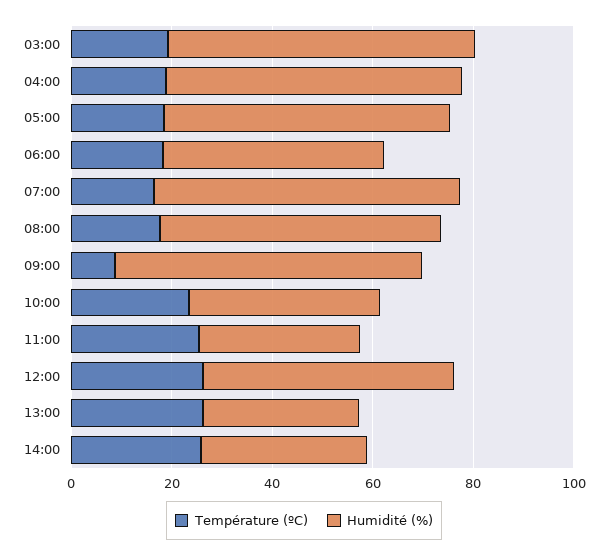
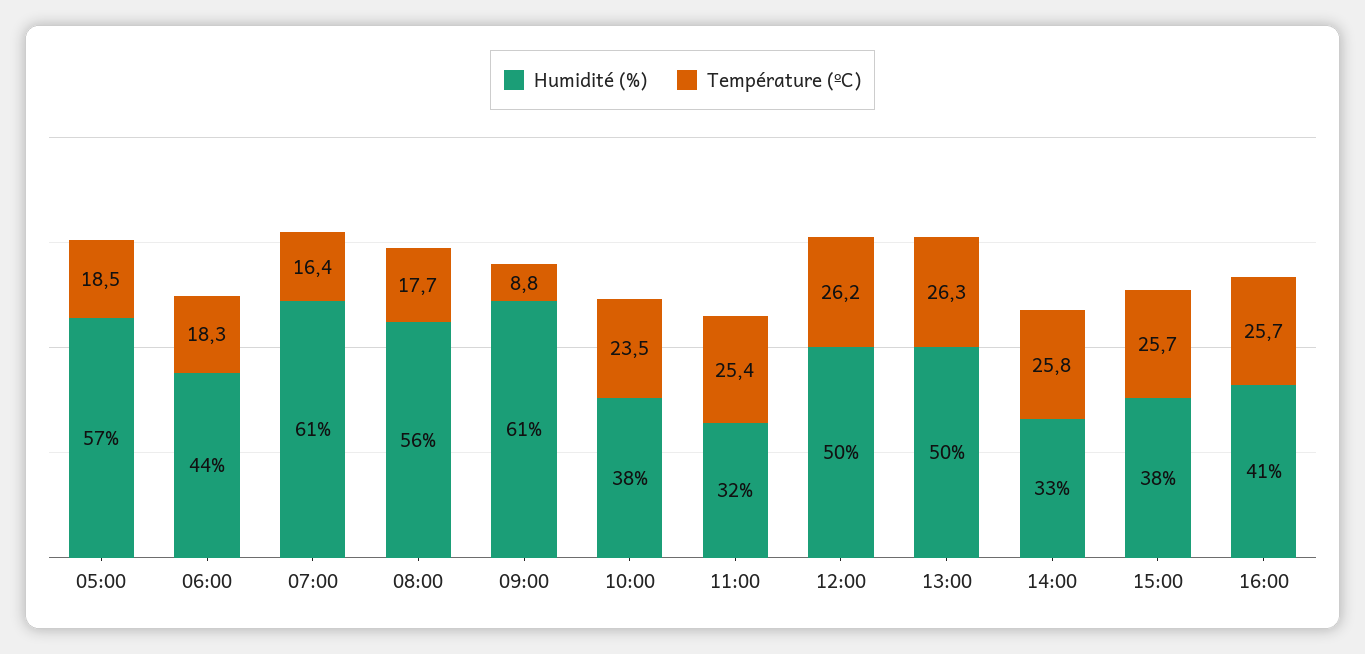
Température (ºC), 03:00: 20 -> none
Humidité (%), 03:00: 60 -> none
Température (ºC), 04:00: 20 -> none
Humidité (%), 04:00: 60 -> none
Humidité (%), 13:00: 30 -> 50
Humidité (%), 15:00: none -> 38
Température (ºC), 15:00: none -> 25.7
Humidité (%), 16:00: none -> 41
Température (ºC), 16:00: none -> 25.7

